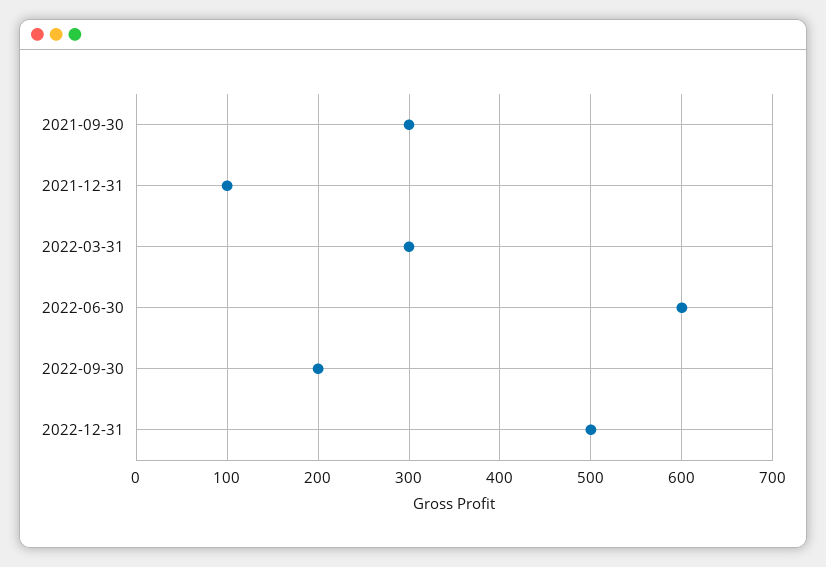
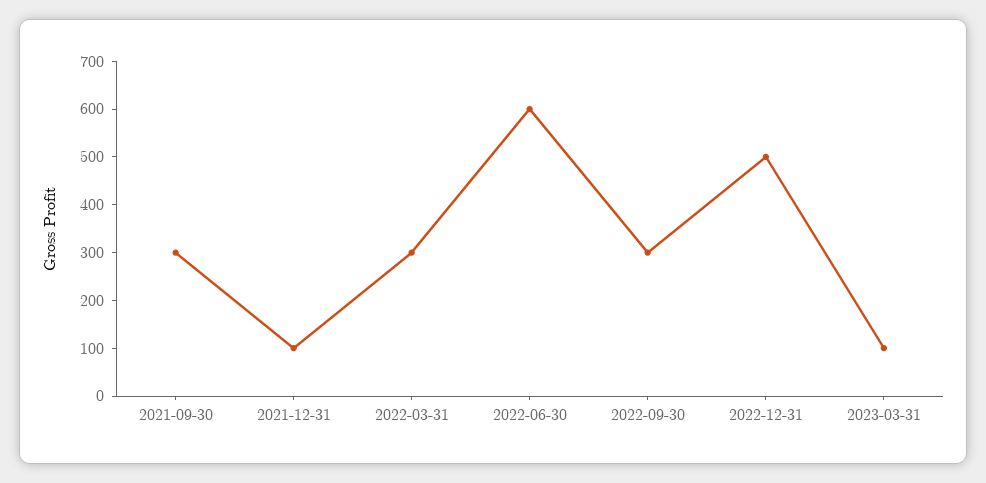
2022-09-30: 200 -> 300
2023-03-31: none -> 100

